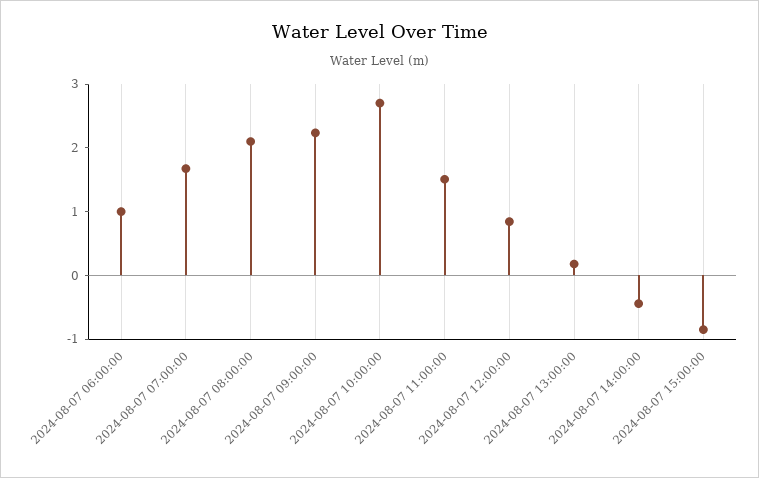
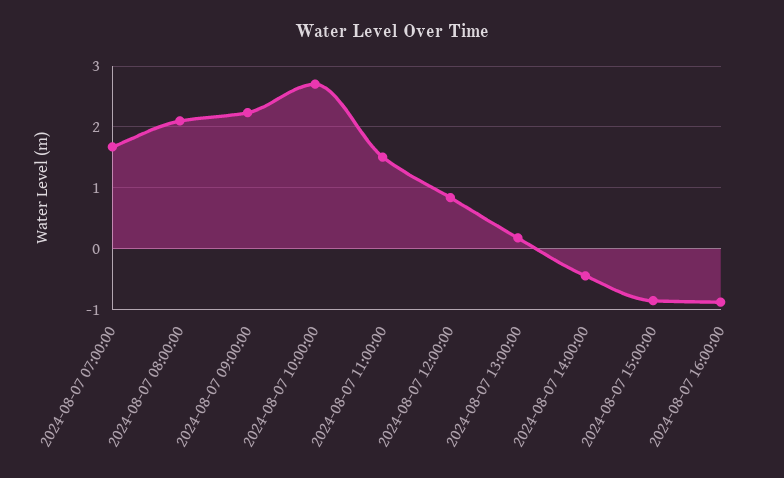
2024-08-07 06:00:00: 1 -> none
2024-08-07 16:00:00: none -> -0.9

